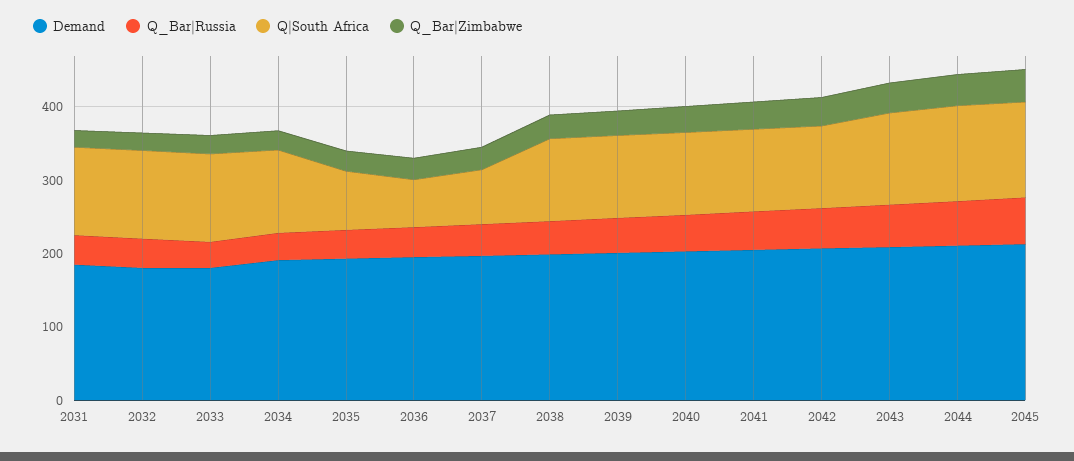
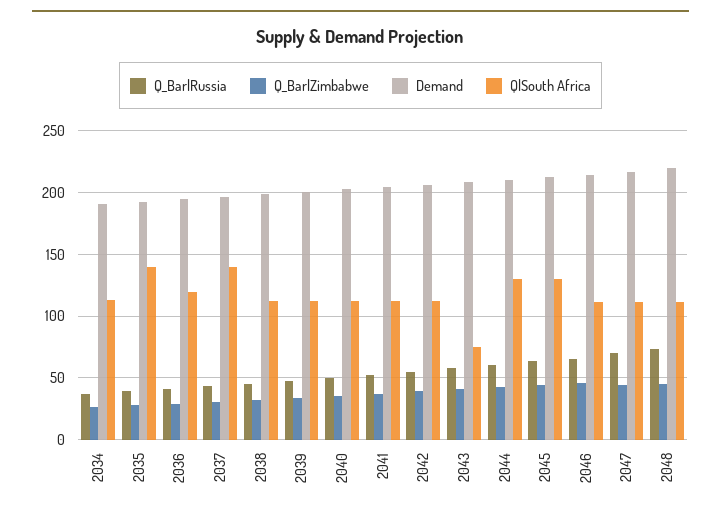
Demand, 2031: 180 -> none
Q_Bar|Russia, 2031: 40 -> none
Q|South Africa, 2031: 120 -> none
Q_Bar|Zimbabwe, 2031: 20 -> none
Demand, 2032: 180 -> none
Q_Bar|Russia, 2032: 40 -> none
Q|South Africa, 2032: 120 -> none
Q_Bar|Zimbabwe, 2032: 20 -> none
Demand, 2033: 180 -> none
Q_Bar|Russia, 2033: 40 -> none
Q|South Africa, 2033: 120 -> none
Q_Bar|Zimbabwe, 2033: 20 -> none
Q|South Africa, 2035: 80 -> 140
Q|South Africa, 2036: 60 -> 120
Q|South Africa, 2037: 80 -> 140
Q|South Africa, 2043: 120 -> 75
Q_Bar|Russia, 2046: none -> 65
Q_Bar|Zimbabwe, 2046: none -> 45
Demand, 2046: none -> 215
Q|South Africa, 2046: none -> 110
Q_Bar|Russia, 2047: none -> 70
Q_Bar|Zimbabwe, 2047: none -> 45
Demand, 2047: none -> 215
Q|South Africa, 2047: none -> 110
Q_Bar|Russia, 2048: none -> 75
Q_Bar|Zimbabwe, 2048: none -> 45
Demand, 2048: none -> 220
Q|South Africa, 2048: none -> 110

